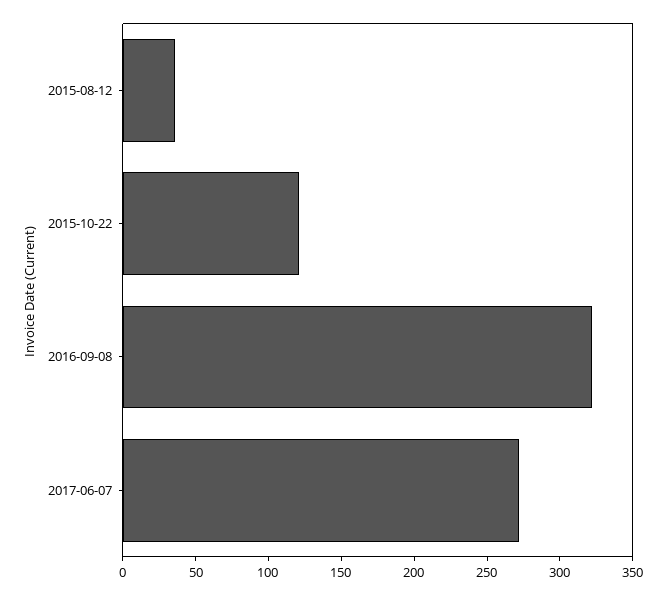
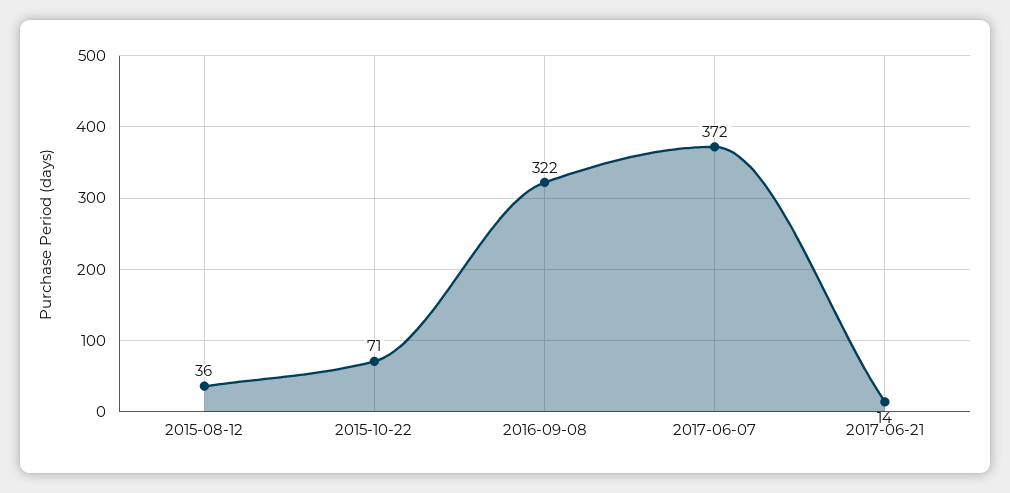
2015-10-22: 120 -> 71
2017-06-07: 270 -> 372
2017-06-21: none -> 14

